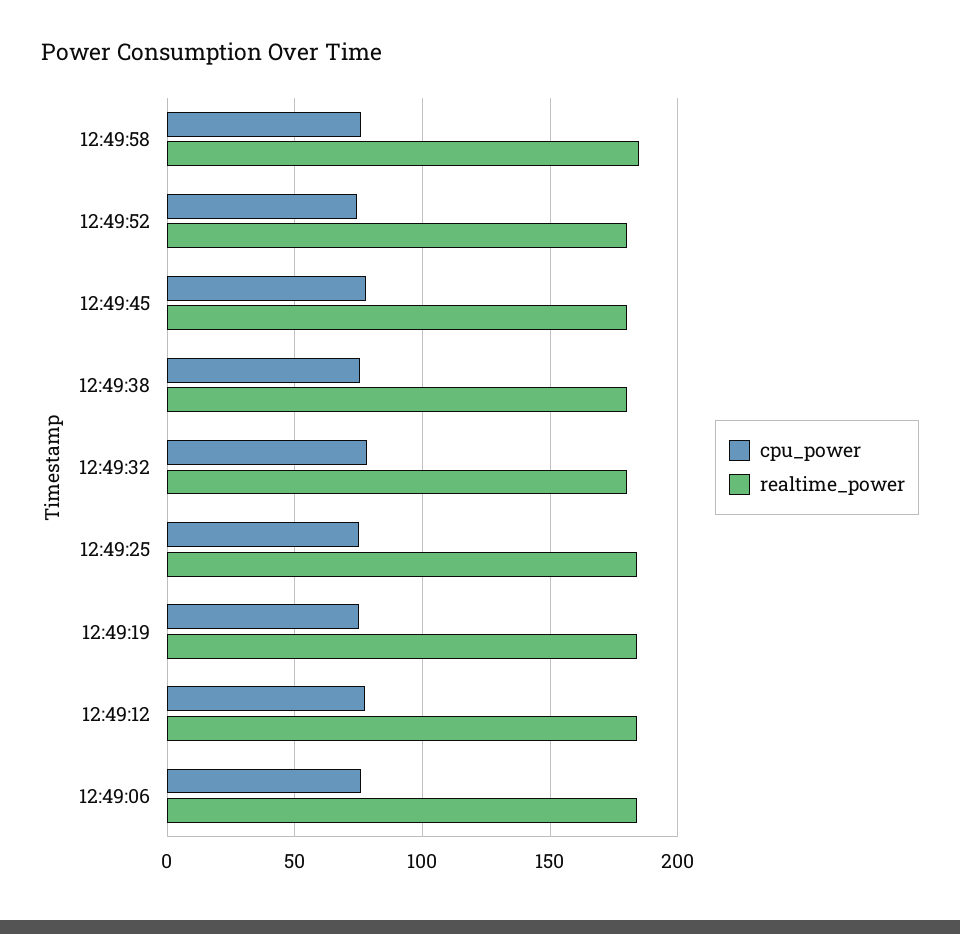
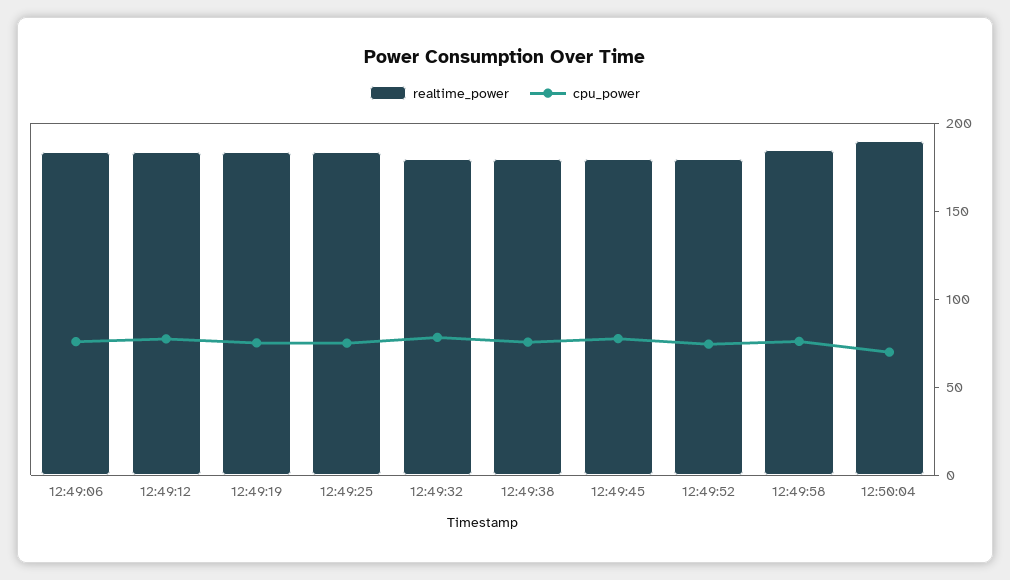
realtime_power, 12:50:04: none -> 190
cpu_power, 12:50:04: none -> 70

